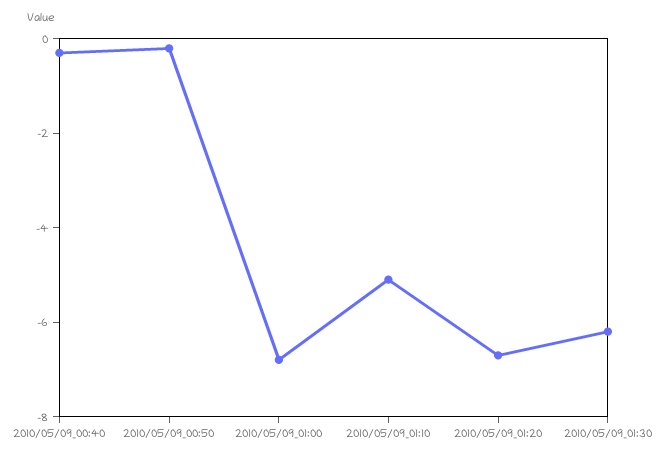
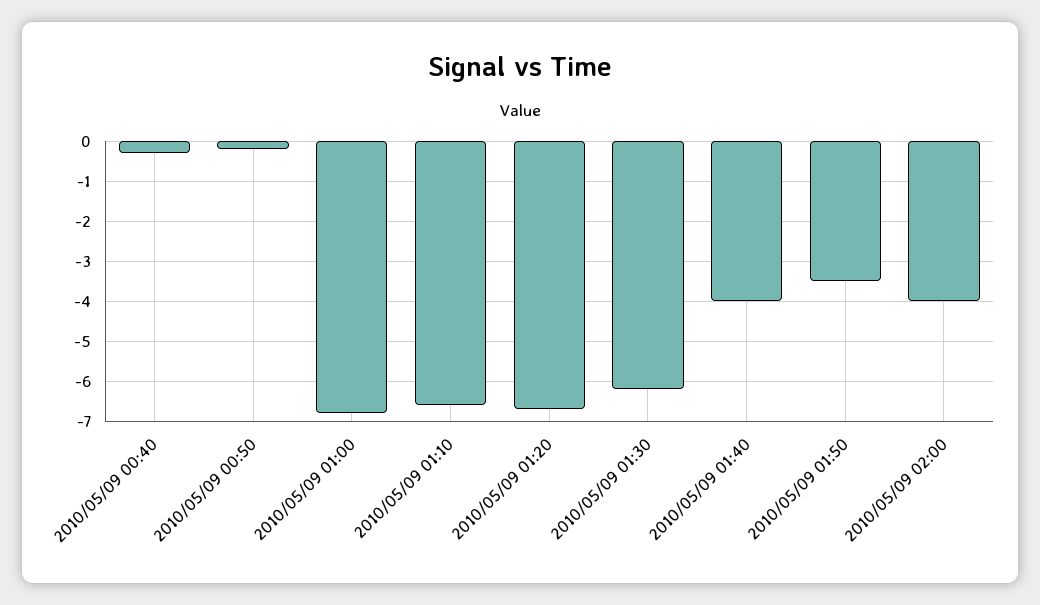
2010/05/09_01:10: -5 -> -6.5
2010/05/09 01:40: none -> -4
2010/05/09 01:50: none -> -3.5
2010/05/09 02:00: none -> -4

